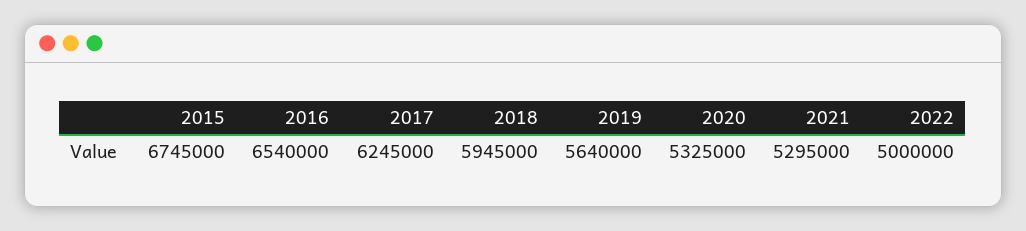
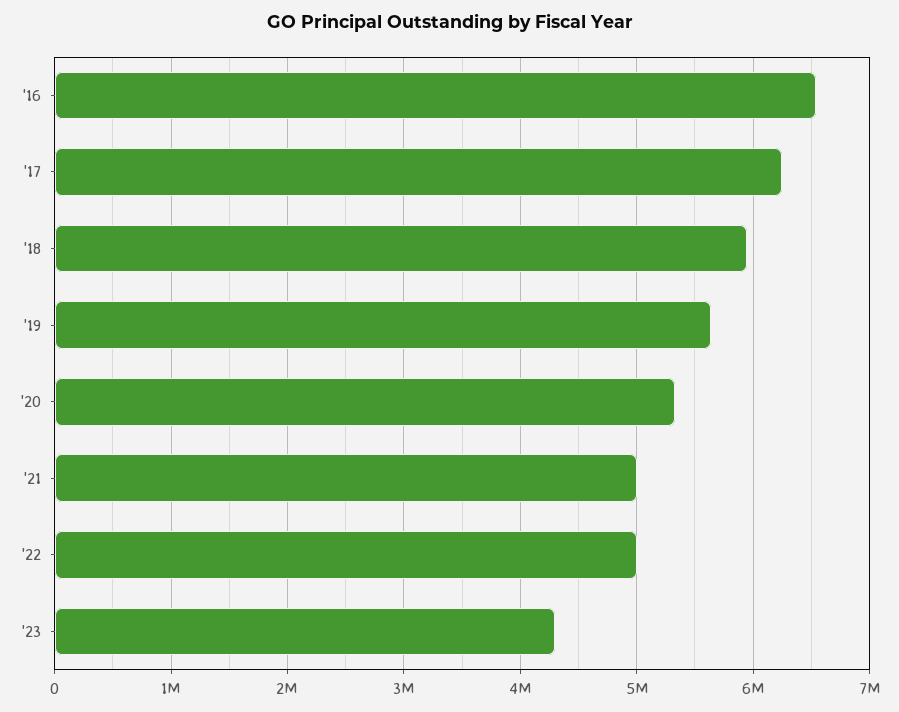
2015: 6745000 -> none
2021: 5295000 -> 5000000
'23: none -> 4300000

